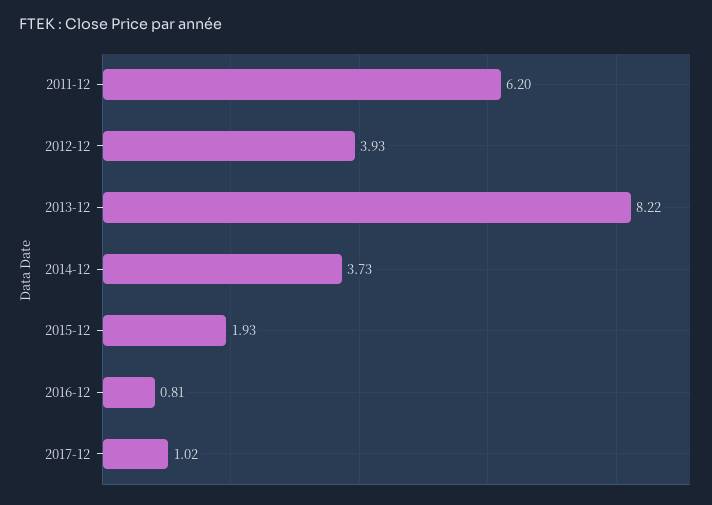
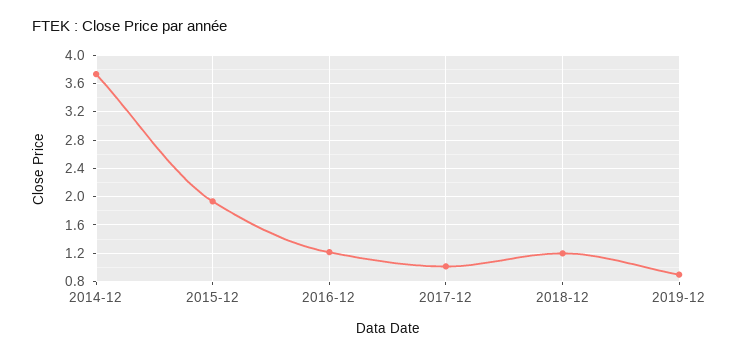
2011-12: 6.2 -> none
2012-12: 3.93 -> none
2013-12: 8.22 -> none
2016-12: 0.81 -> 1.2
2018-12: none -> 1.2
2019-12: none -> 0.9

